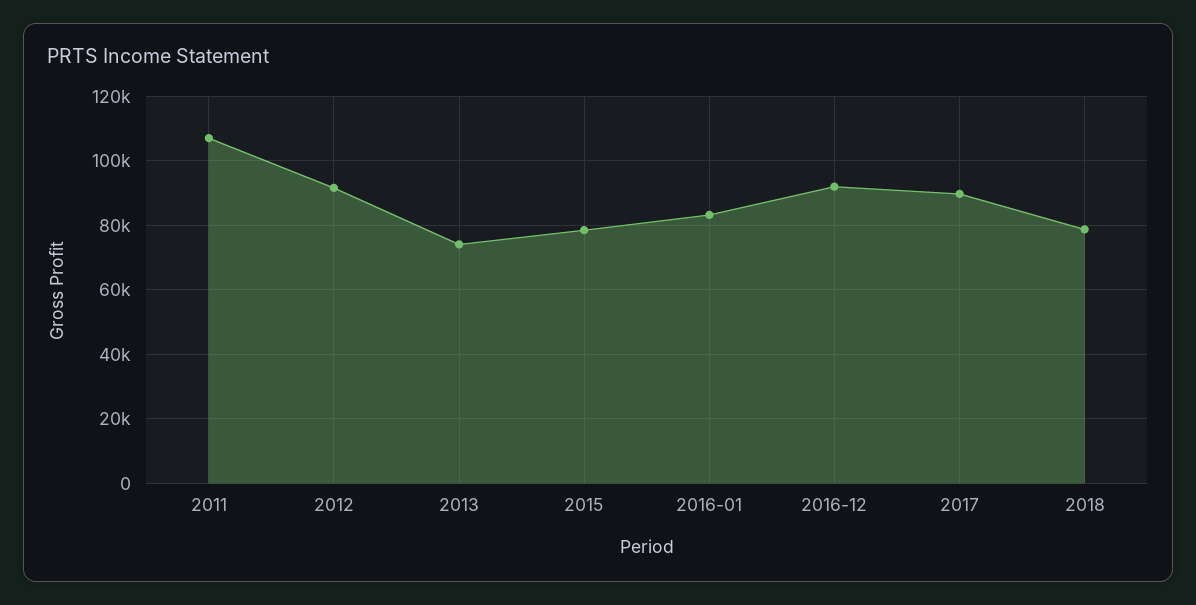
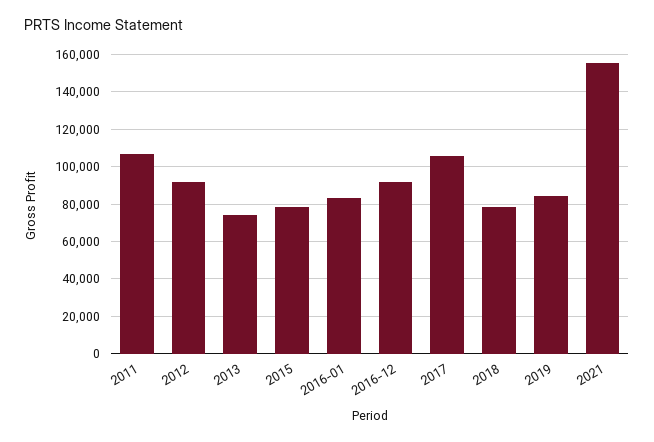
2017: 90000 -> 105000
2019: none -> 85000
2021: none -> 155000

